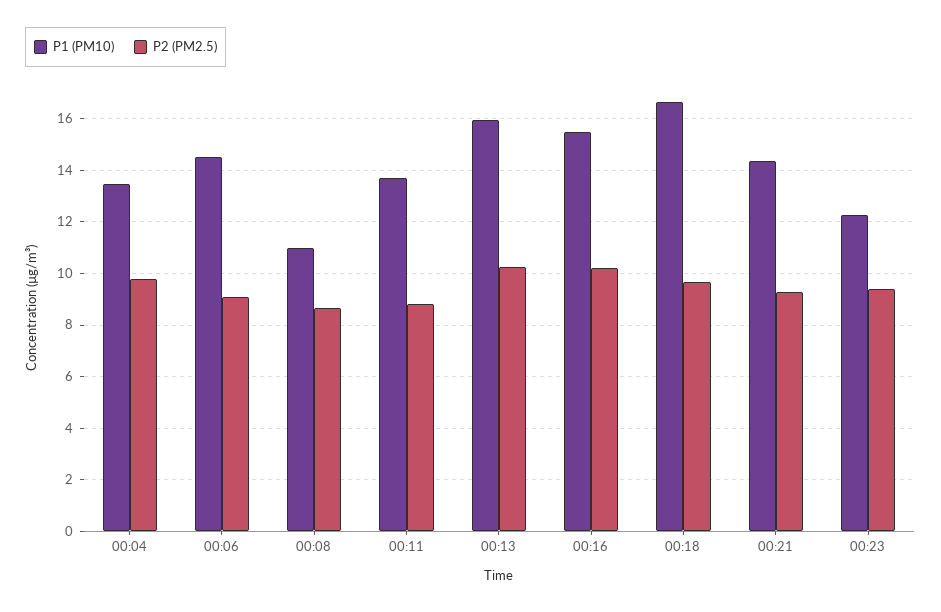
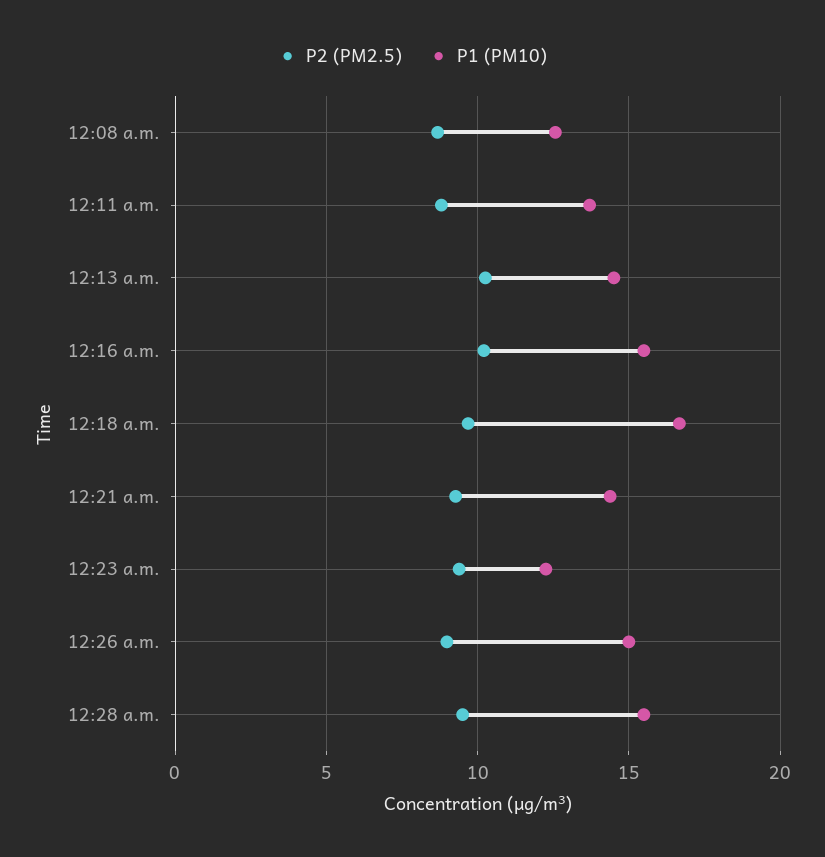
P1 (PM10), 00:04: 13.5 -> none
P2 (PM2.5), 00:04: 9.75 -> none
P1 (PM10), 00:06: 14.5 -> none
P2 (PM2.5), 00:06: 9 -> none
P1 (PM10), 00:08: 11 -> 12.5
P1 (PM10), 00:13: 16 -> 14.5
P2 (PM2.5), 12:26 a.m.: none -> 9
P1 (PM10), 12:26 a.m.: none -> 15
P2 (PM2.5), 12:28 a.m.: none -> 9.5
P1 (PM10), 12:28 a.m.: none -> 15.5

